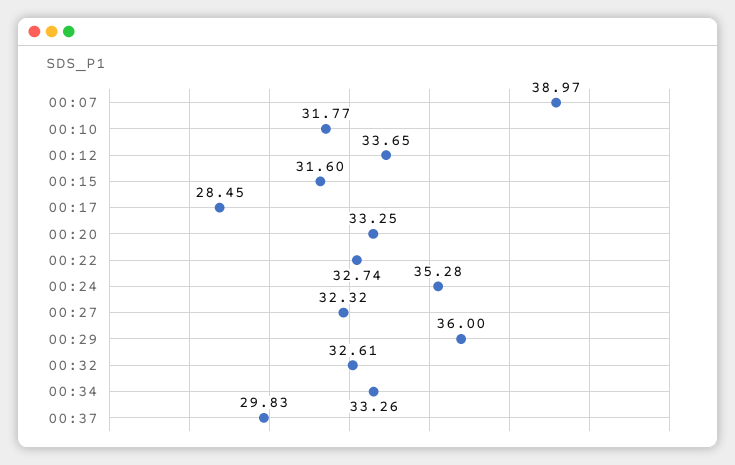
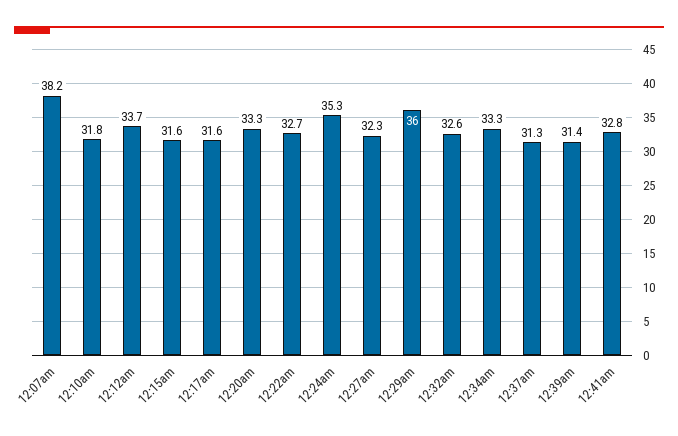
00:07: 38.97 -> 38.2
00:17: 28.45 -> 31.6
00:37: 29.83 -> 31.3
12:39am: none -> 31.4
12:41am: none -> 32.8

